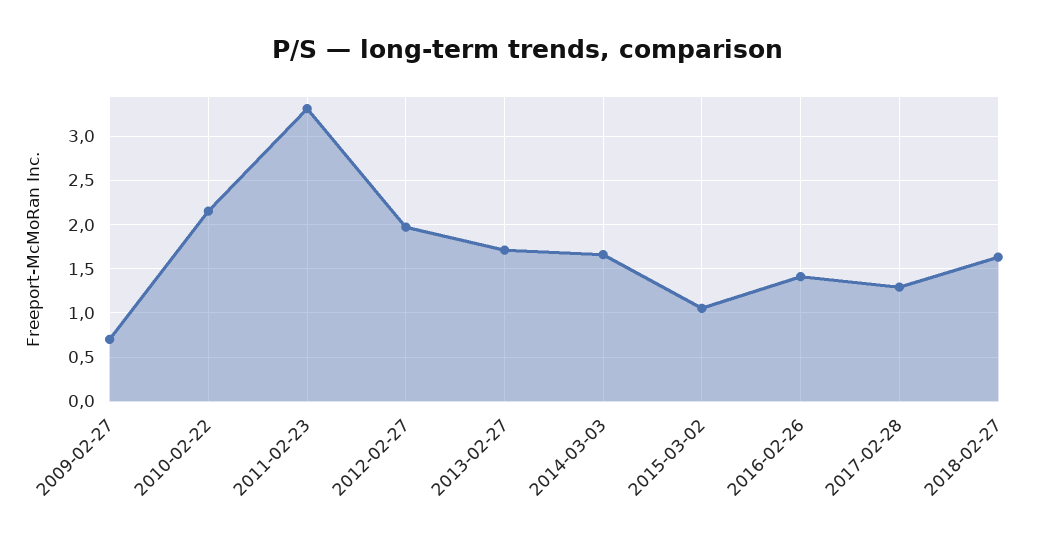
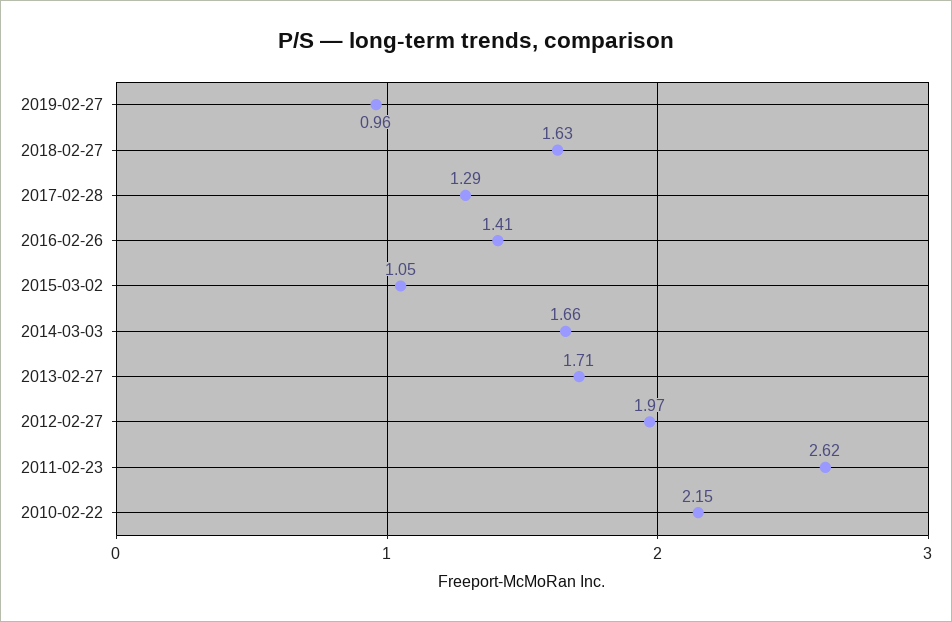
2009-02-27: 0.7 -> none
2011-02-23: 3.3 -> 2.62
2019-02-27: none -> 0.96

